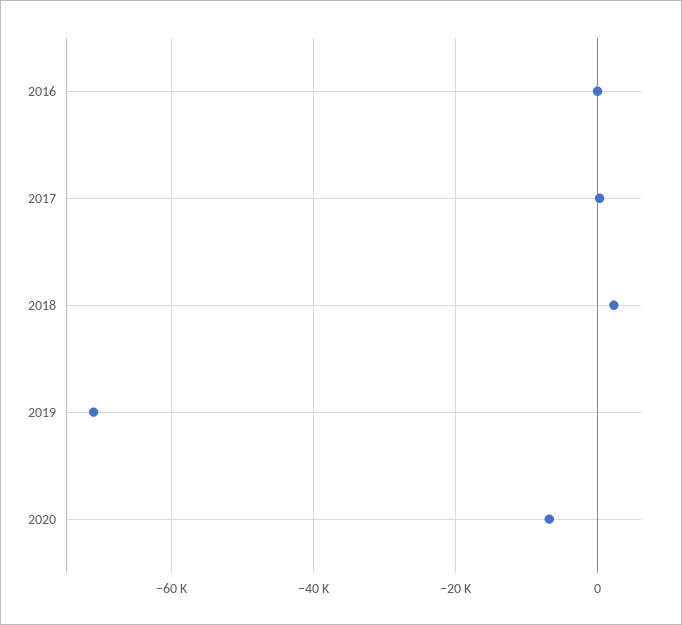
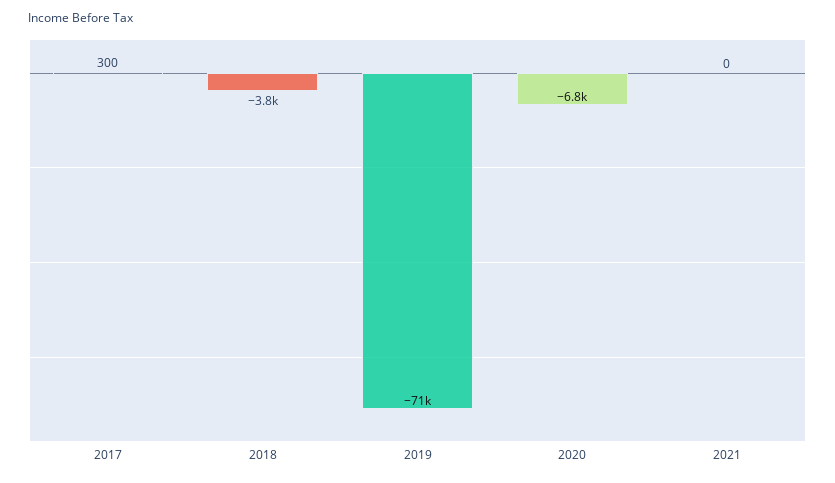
2016: 0 -> none
2018: 2000 -> -3800
2021: none -> 0

